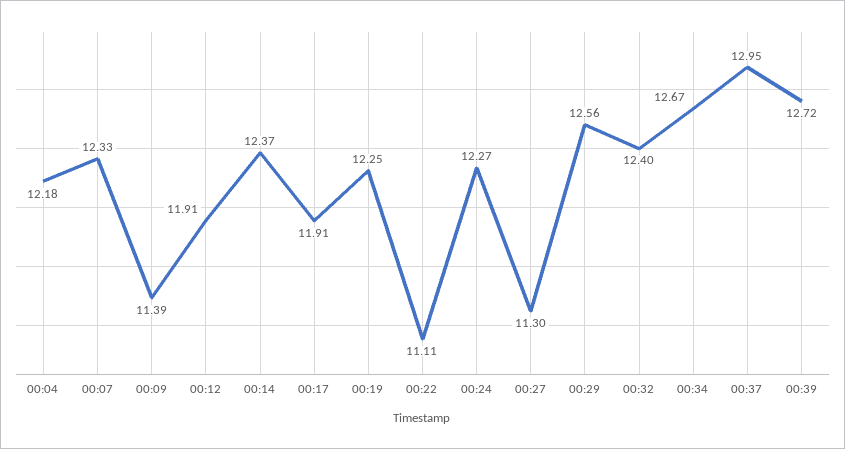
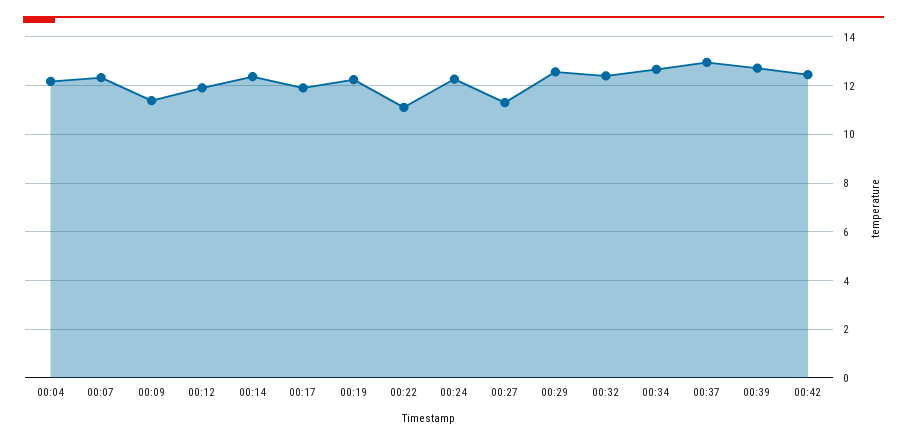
00:42: none -> 12.5

